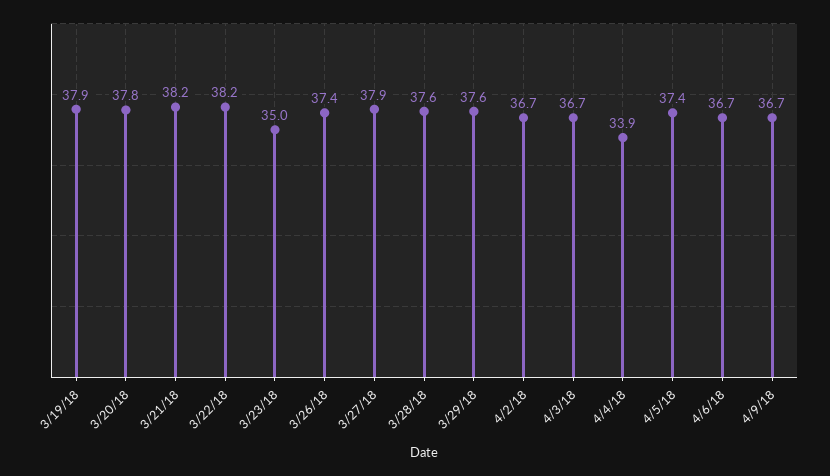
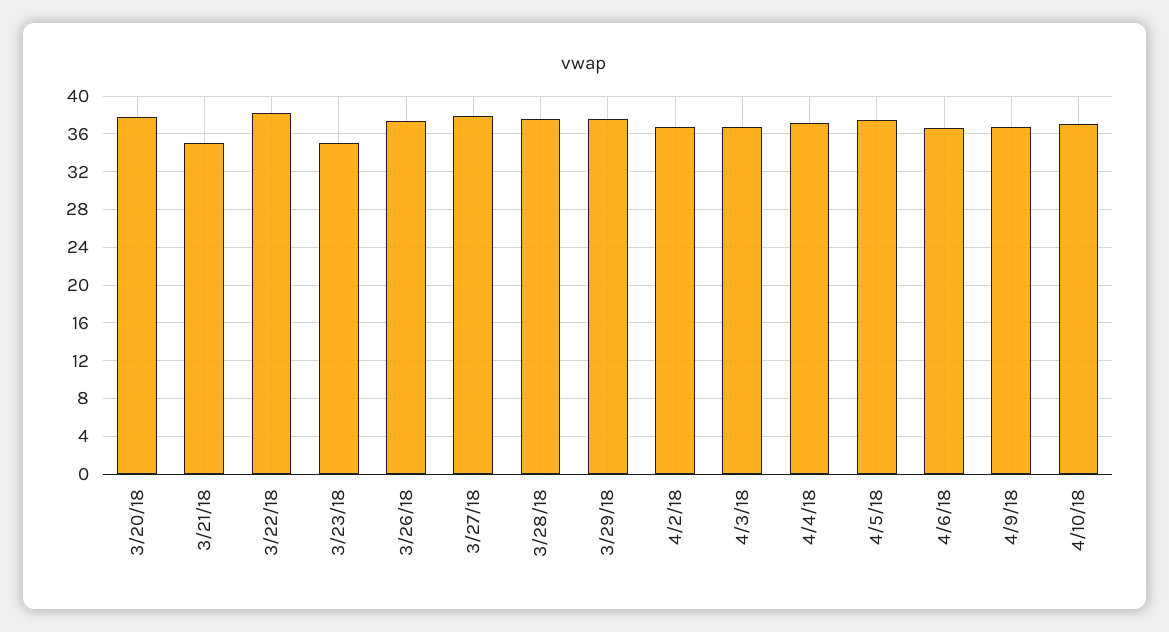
3/19/18: 37.9 -> none
3/21/18: 38.2 -> 35
4/4/18: 33.9 -> 37
4/10/18: none -> 37

